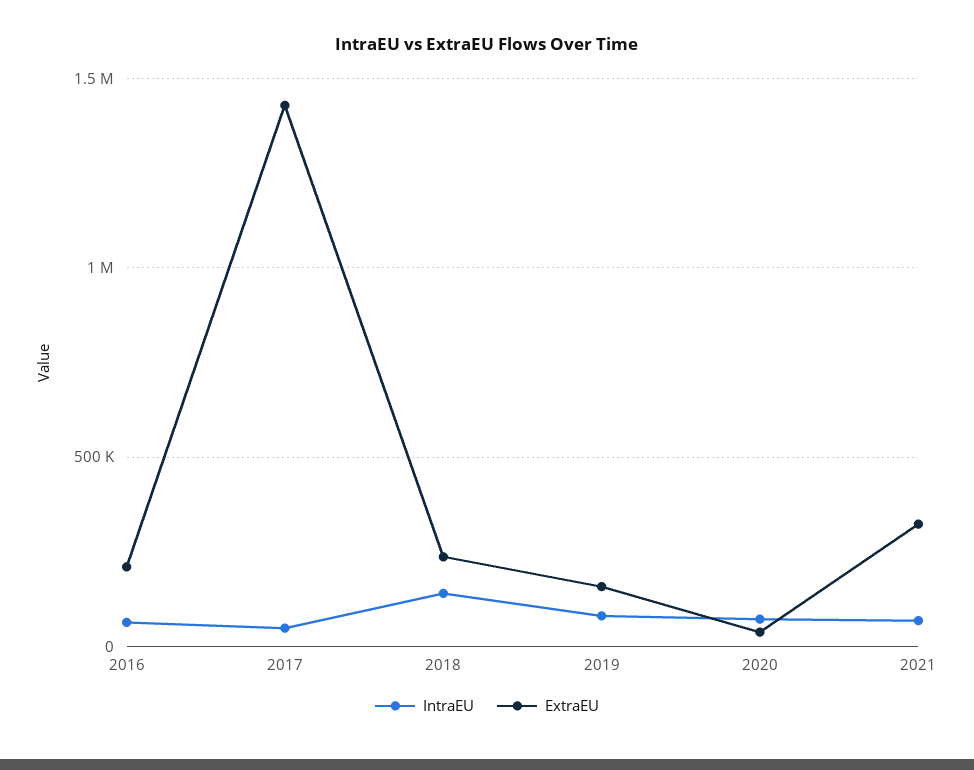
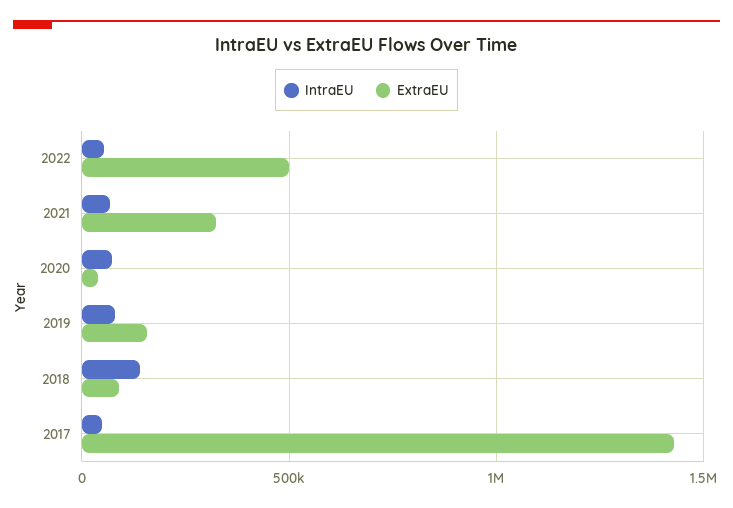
IntraEU, 2016: 50000 -> none
ExtraEU, 2016: 200000 -> none
ExtraEU, 2018: 250000 -> 100000
IntraEU, 2022: none -> 50000
ExtraEU, 2022: none -> 500000

